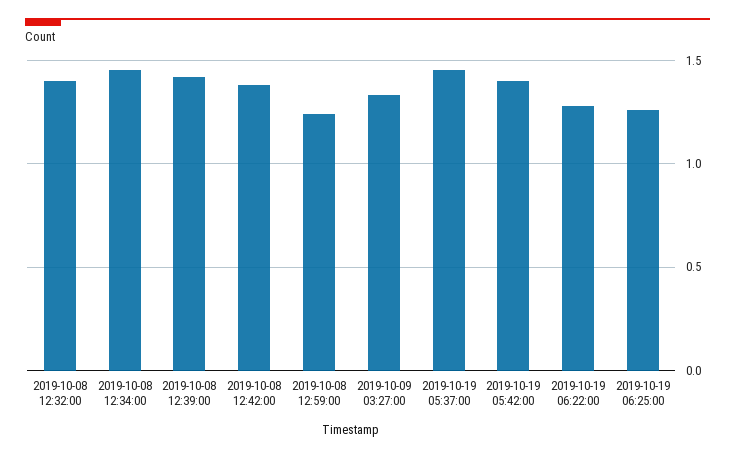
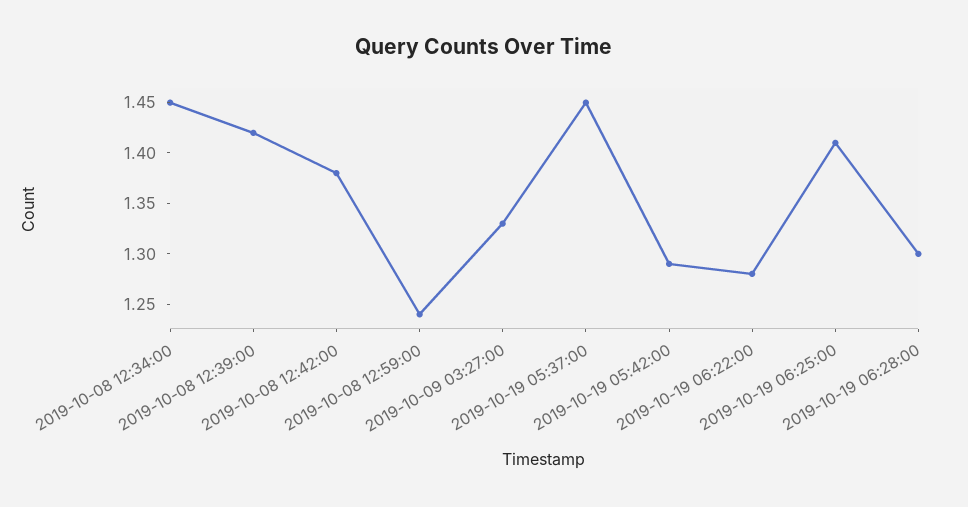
2019-10-08 12:32:00: 1.4 -> none
2019-10-19 05:42:00: 1.4 -> 1.29
2019-10-19 06:25:00: 1.25 -> 1.41
2019-10-19 06:28:00: none -> 1.3

